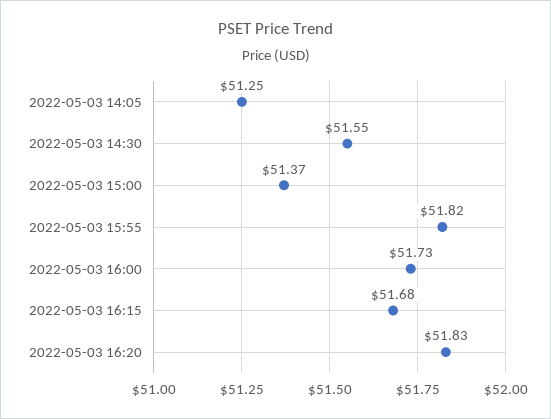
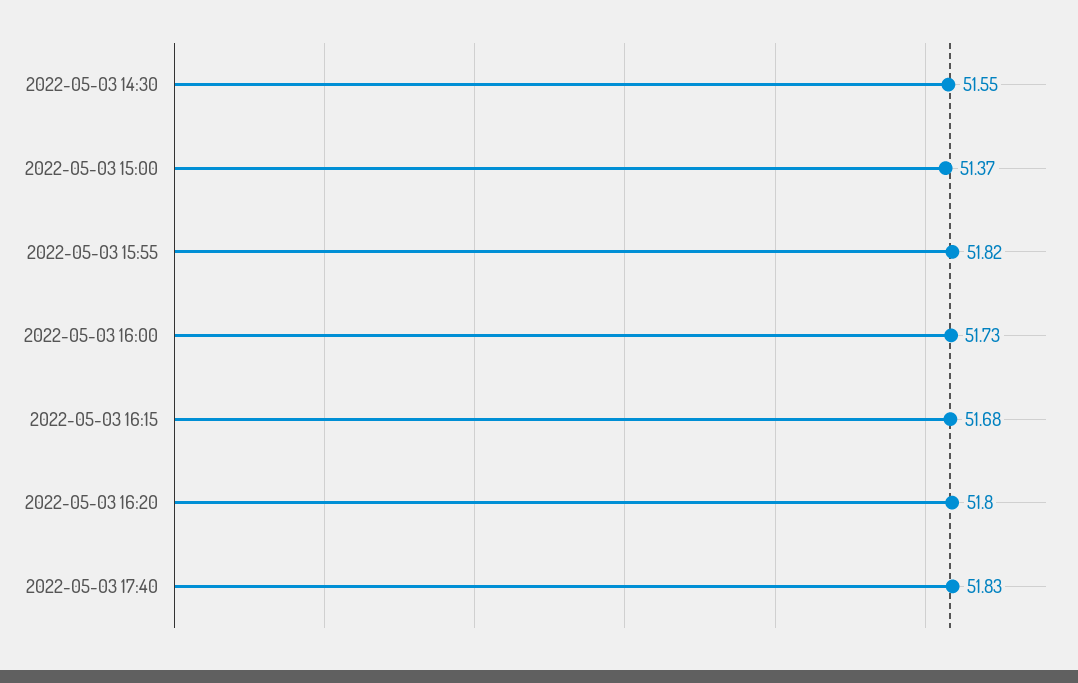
2022-05-03 14:05: 51.25 -> none
2022-05-03 16:20: 51.83 -> 51.8
2022-05-03 17:40: none -> 51.83

